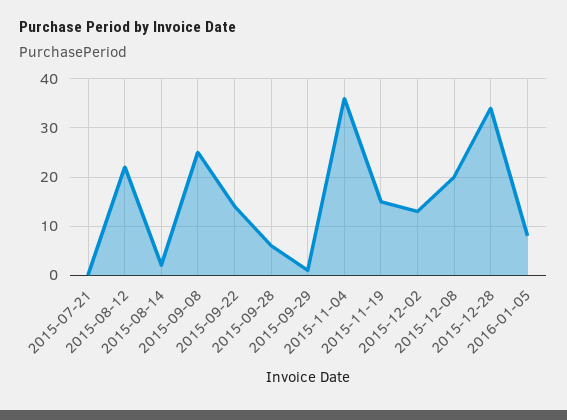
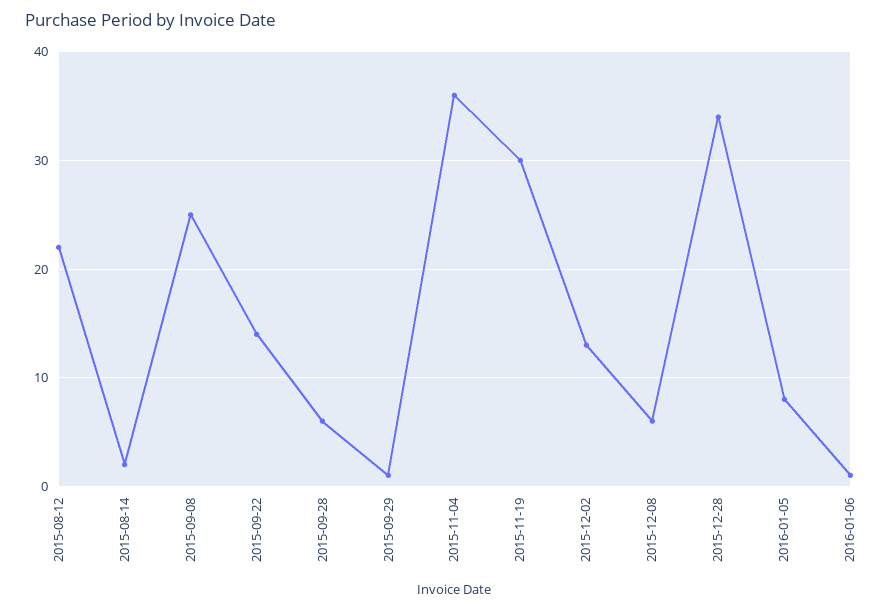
2015-07-21: 0 -> none
2015-11-19: 15 -> 30
2015-12-08: 20 -> 6
2016-01-06: none -> 1

